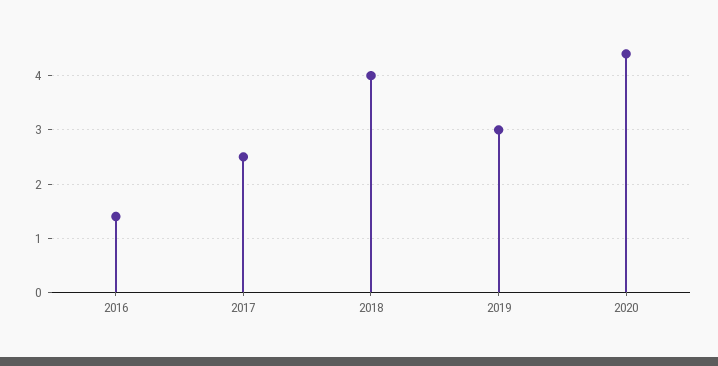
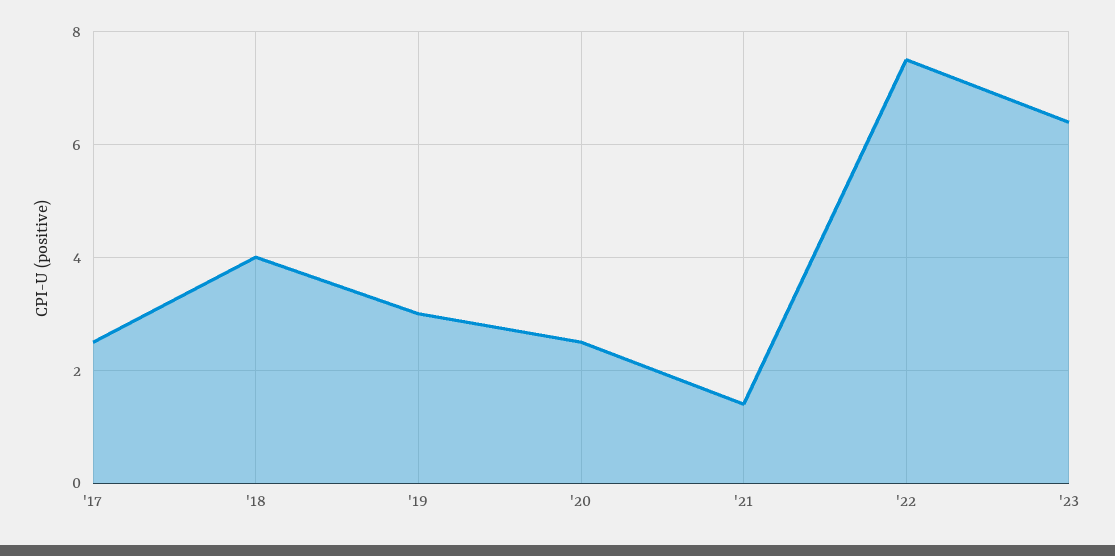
2016: 1.5 -> none
2020: 4.5 -> 2.5
'21: none -> 1.5
'22: none -> 7.5
'23: none -> 6.5

